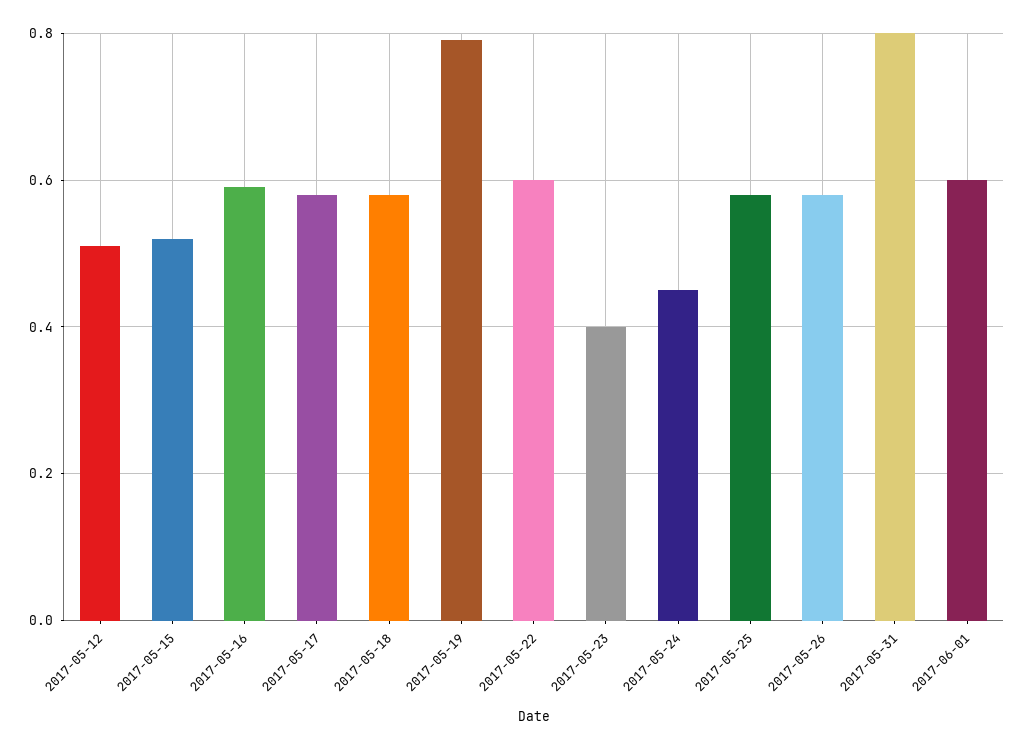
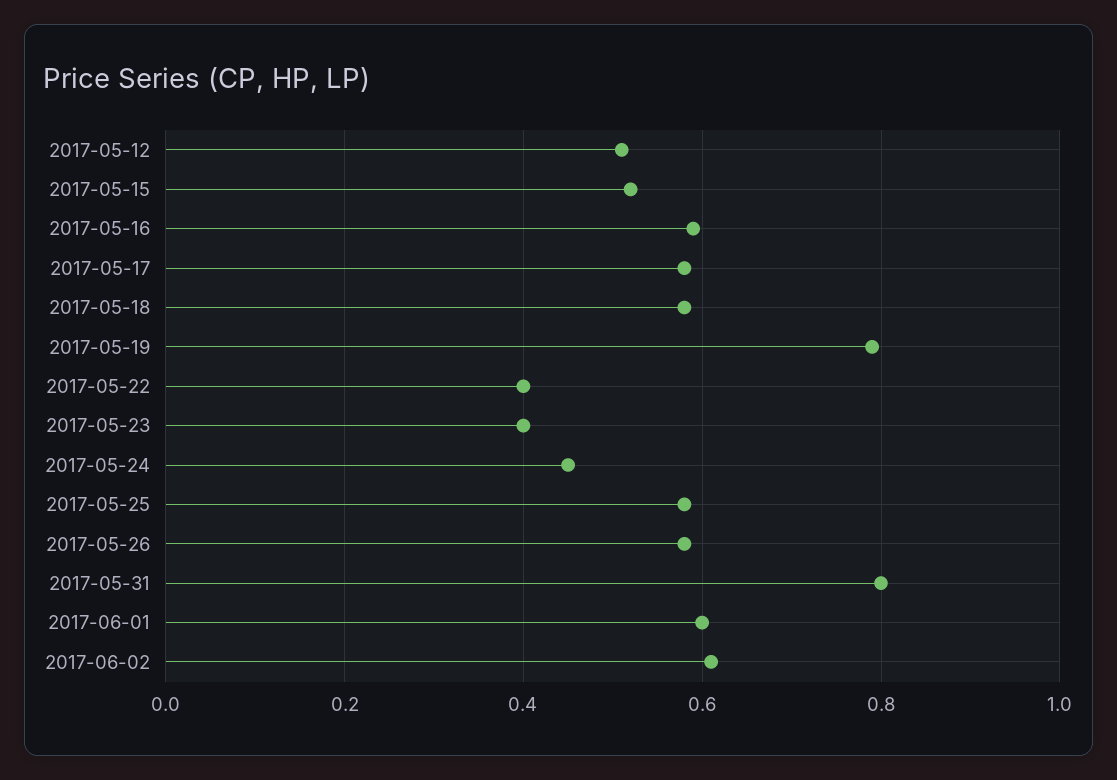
2017-05-22: 0.6 -> 0.4
2017-06-02: none -> 0.6

